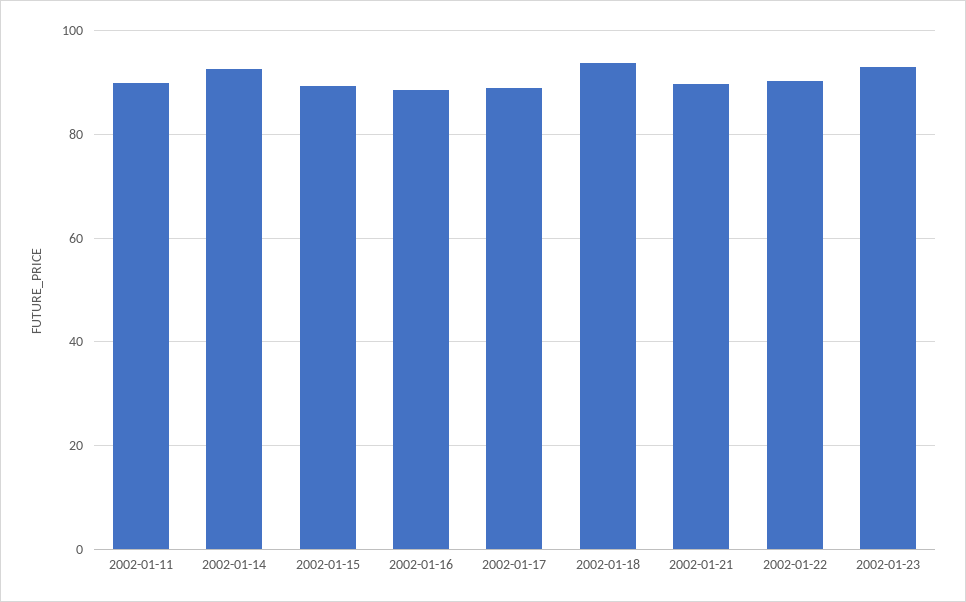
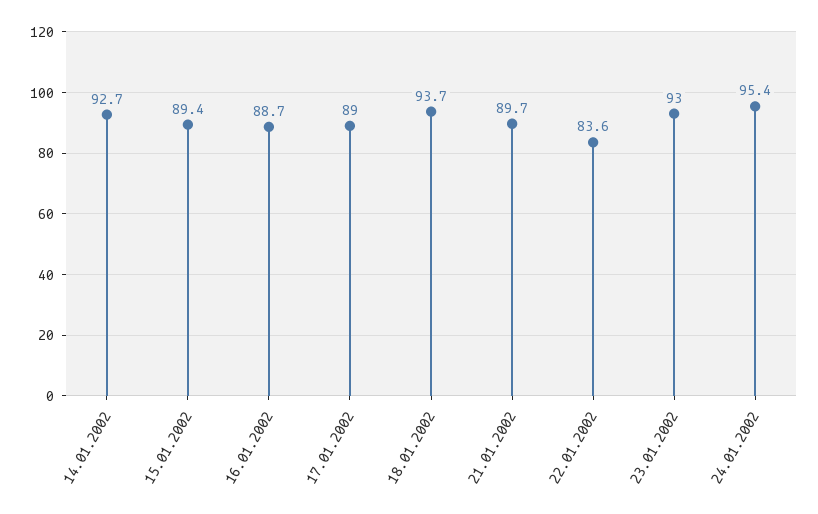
2002-01-11: 90 -> none
2002-01-22: 90 -> 83.6
24.01.2002: none -> 95.4

